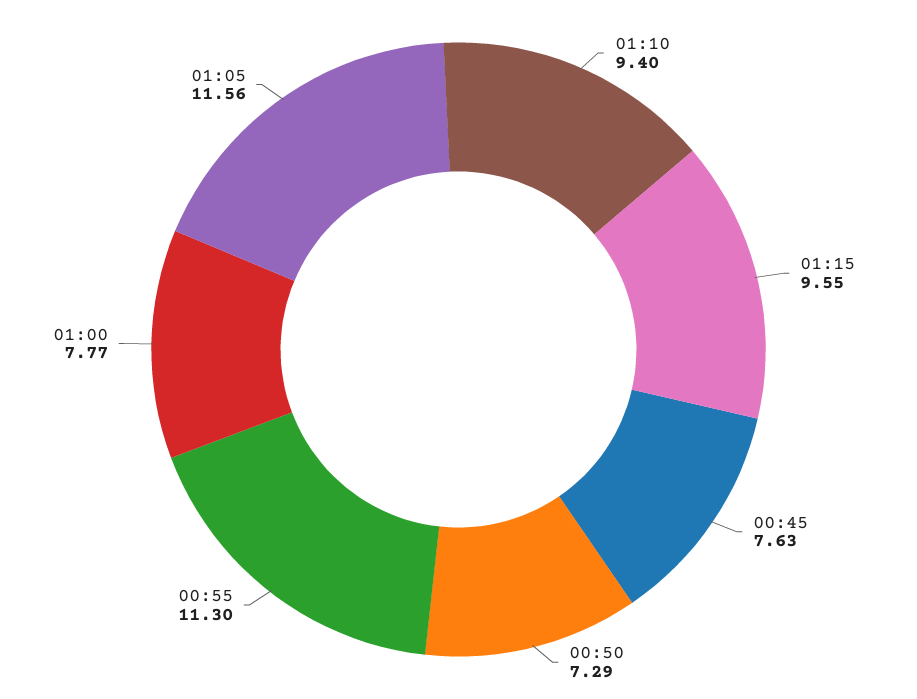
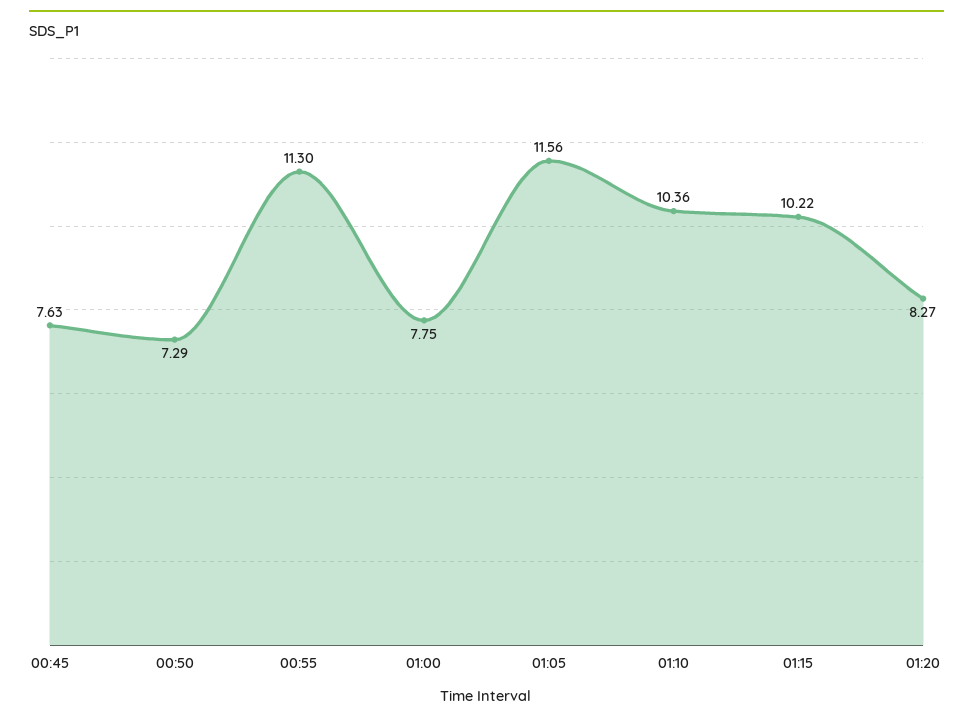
01:10: 9.4 -> 10.36
01:15: 9.55 -> 10.22
01:00: 7.77 -> 7.75
01:20: none -> 8.27

